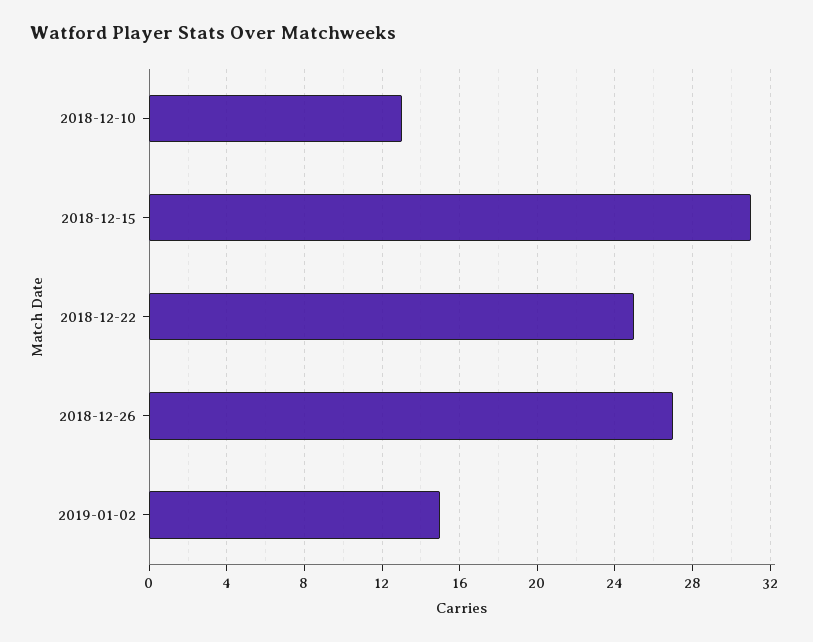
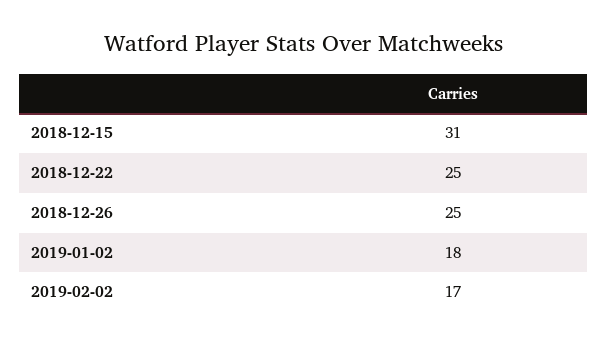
2018-12-10: 13 -> none
2018-12-26: 27 -> 25
2019-01-02: 15 -> 18
2019-02-02: none -> 17

